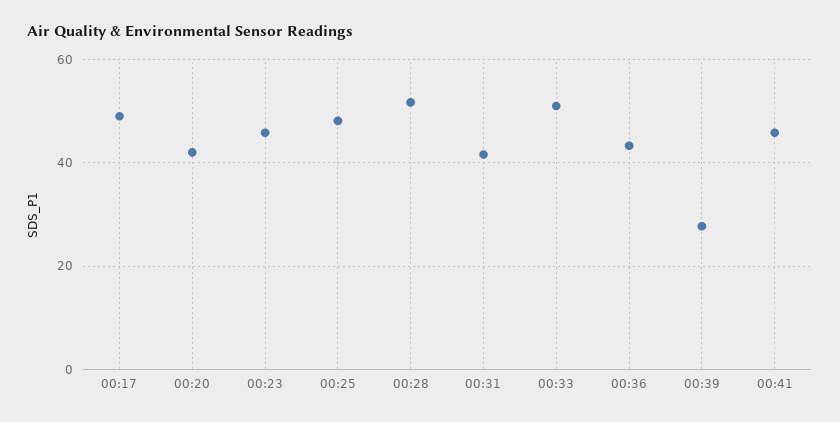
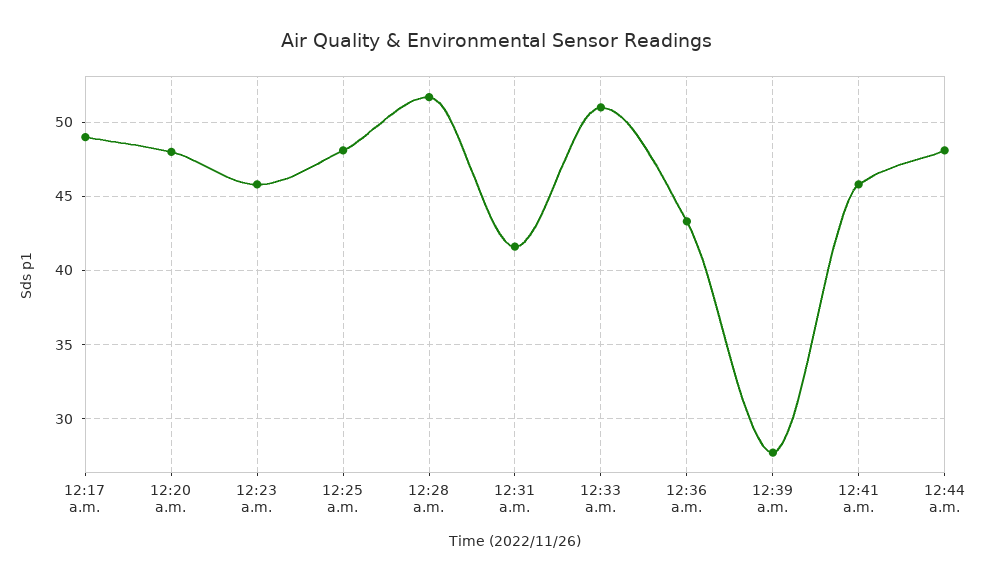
00:20: 42 -> 48
12:44 a.m.: none -> 48

